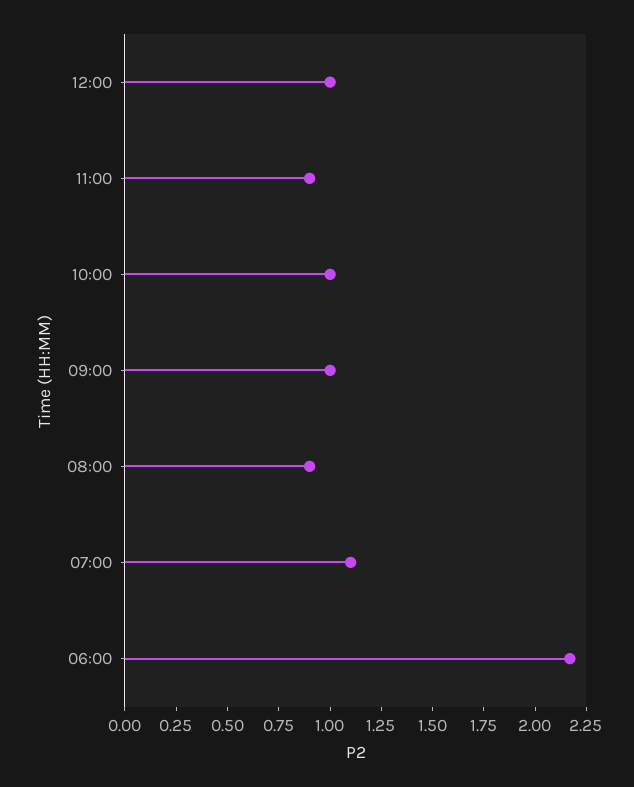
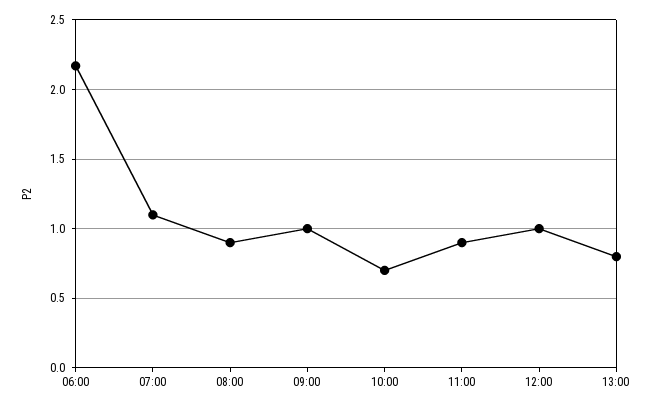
10:00: 1 -> 0.7
13:00: none -> 0.8

